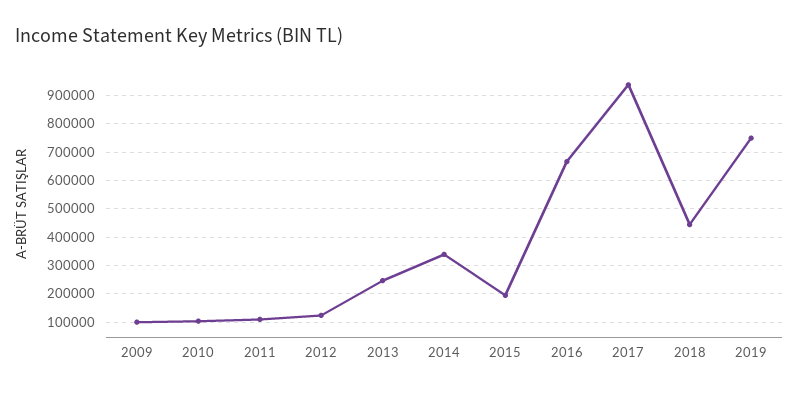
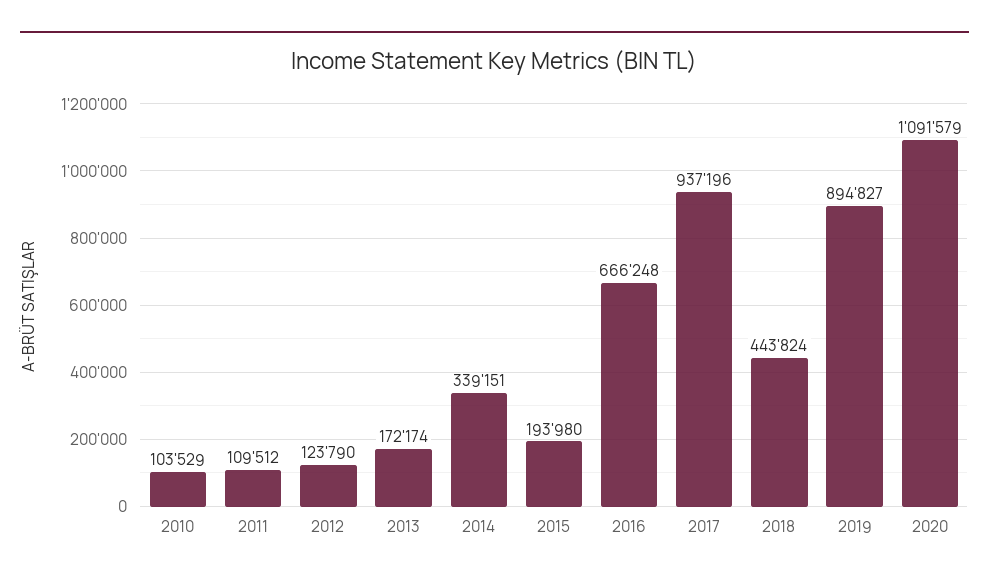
2009: 100000 -> none
2013: 250000 -> 172174
2019: 750000 -> 894827
2020: none -> 1091579

